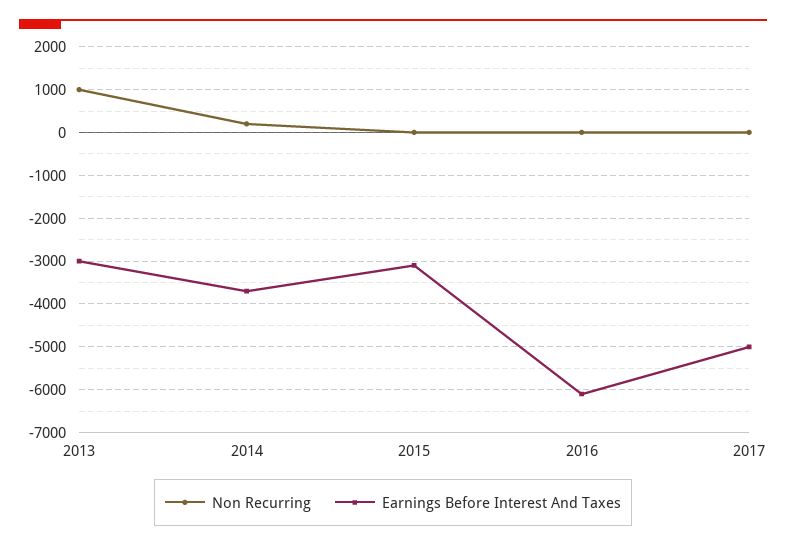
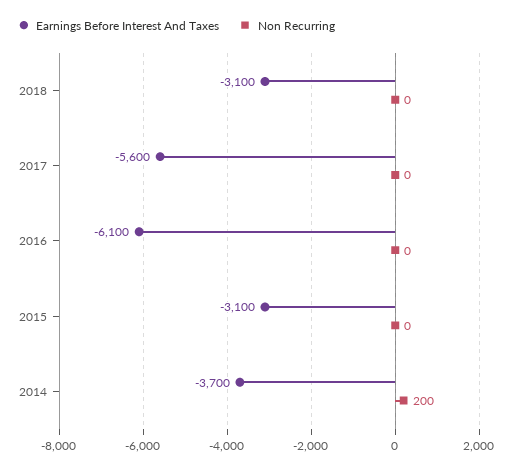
Non Recurring, 2013: 1000 -> none
Earnings Before Interest And Taxes, 2013: -3000 -> none
Earnings Before Interest And Taxes, 2017: -5000 -> -5600
Earnings Before Interest And Taxes, 2018: none -> -3100
Non Recurring, 2018: none -> 0

